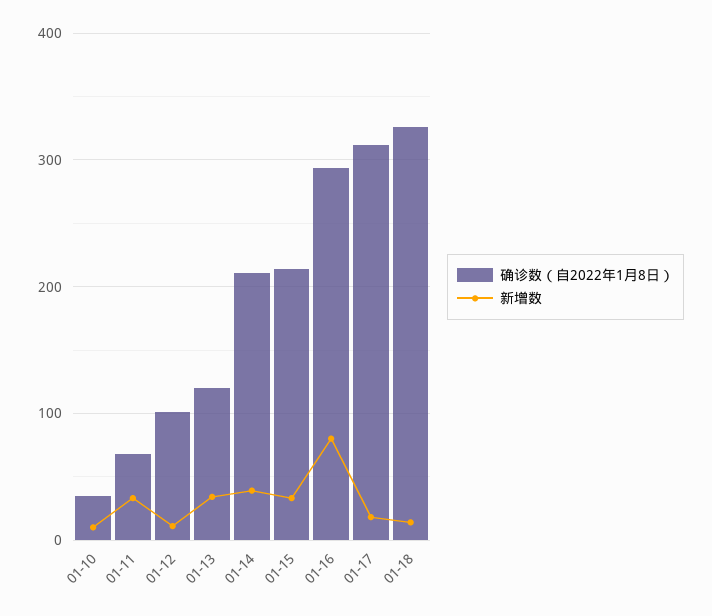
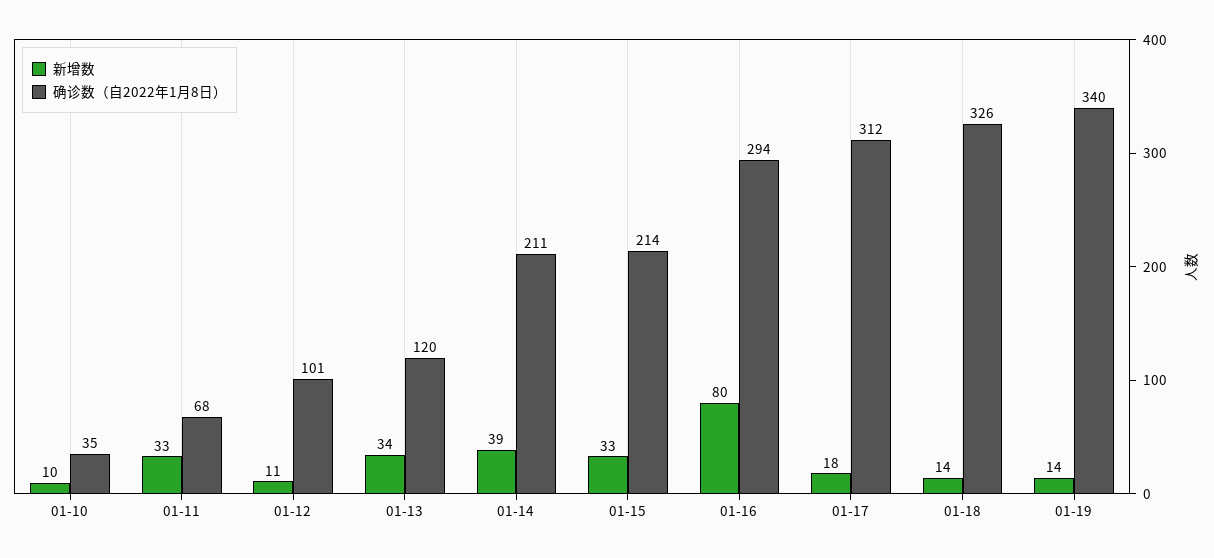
新增数, 01-19: none -> 14
确诊数（自2022年1月8日）, 01-19: none -> 340

